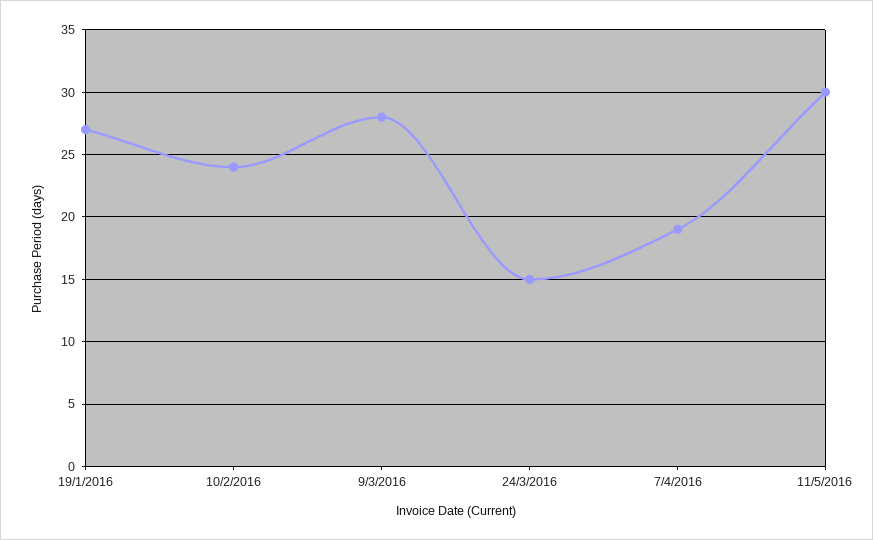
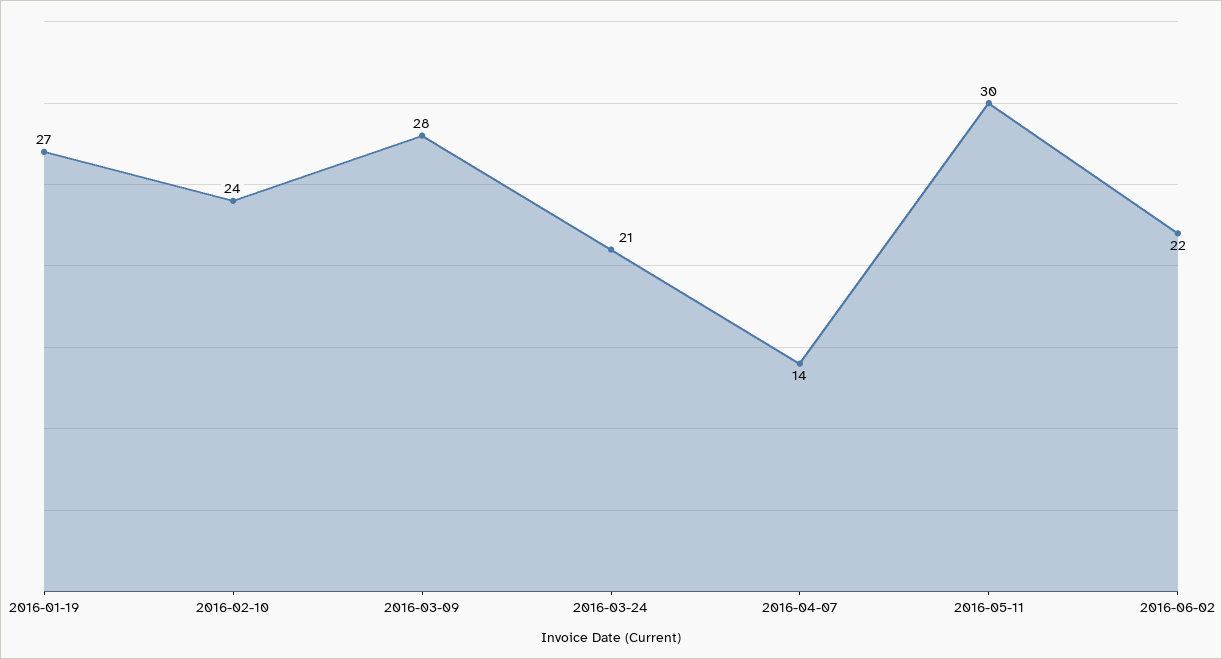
24/3/2016: 15 -> 21
7/4/2016: 19 -> 14
2016-06-02: none -> 22

